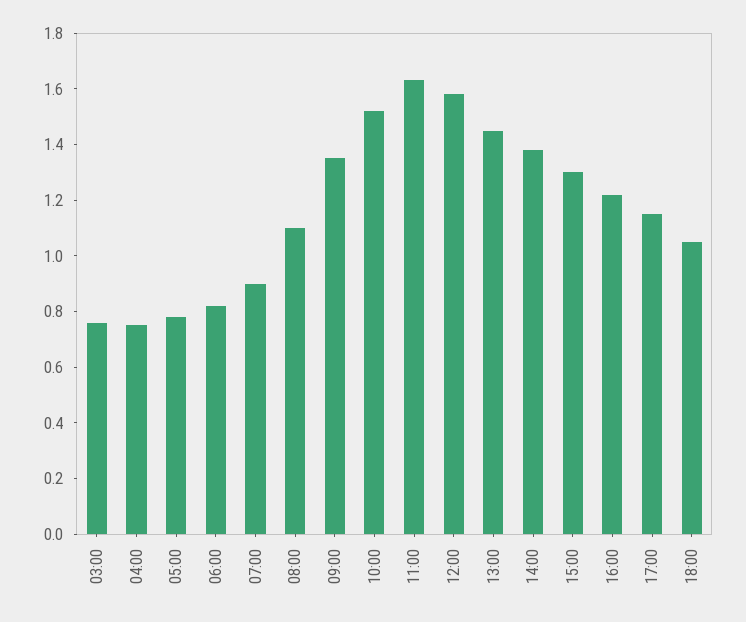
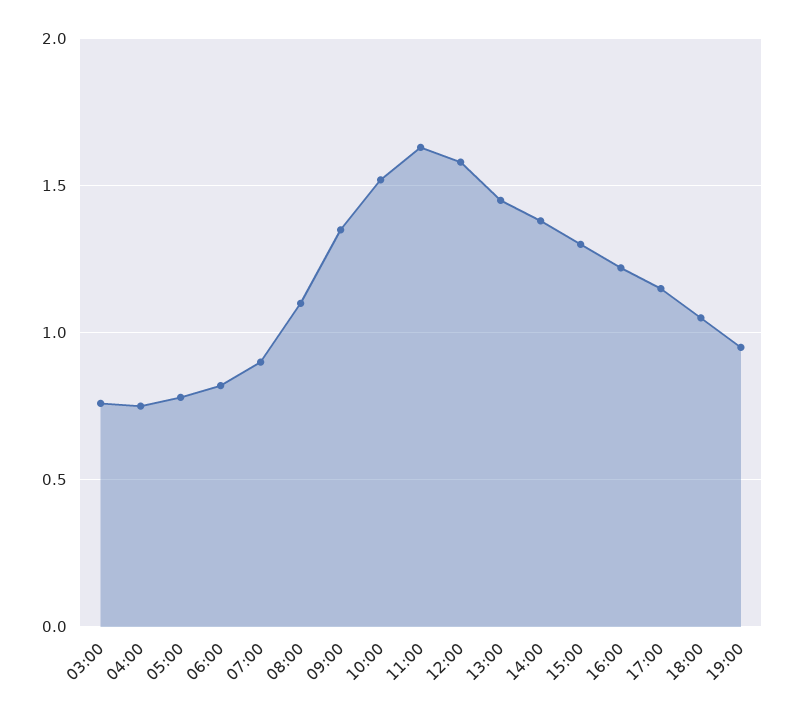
19:00: none -> 0.95

